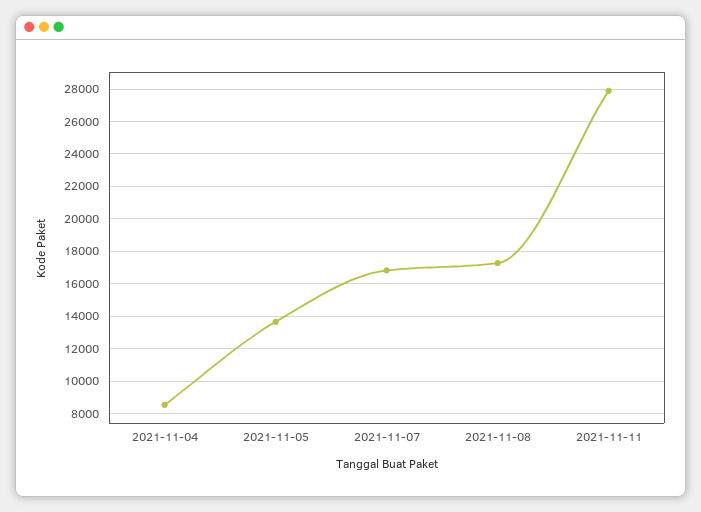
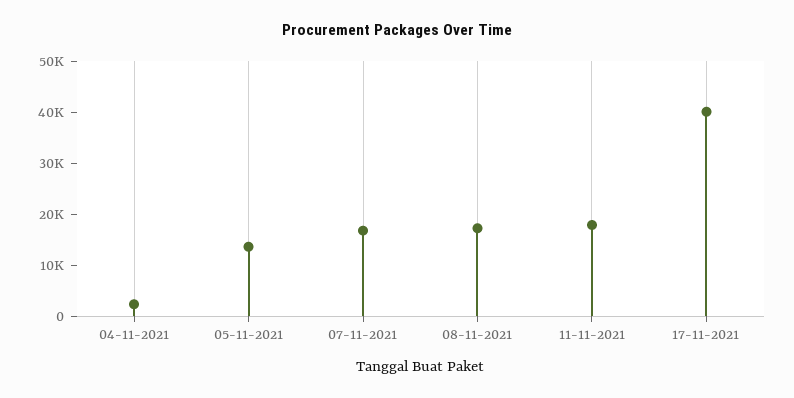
2021-11-04: 8500 -> 2000
2021-11-11: 28000 -> 18000
17-11-2021: none -> 40000

